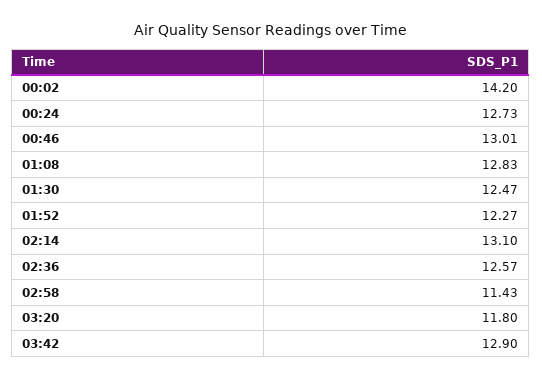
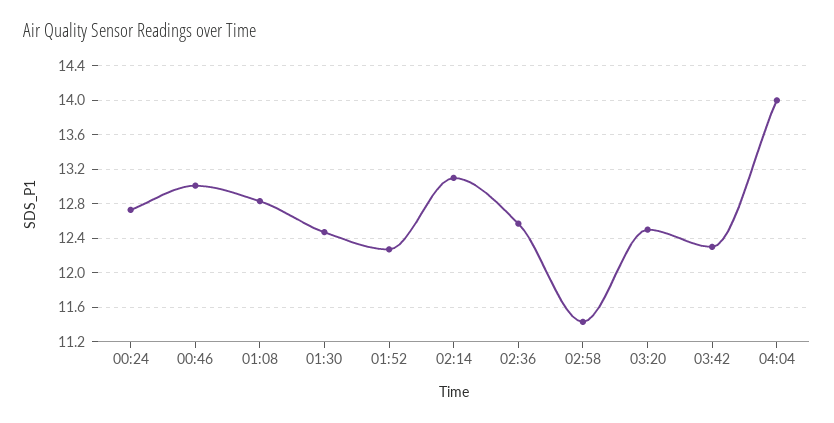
00:02: 14.2 -> none
03:20: 11.8 -> 12.5
03:42: 12.9 -> 12.3
04:04: none -> 14

